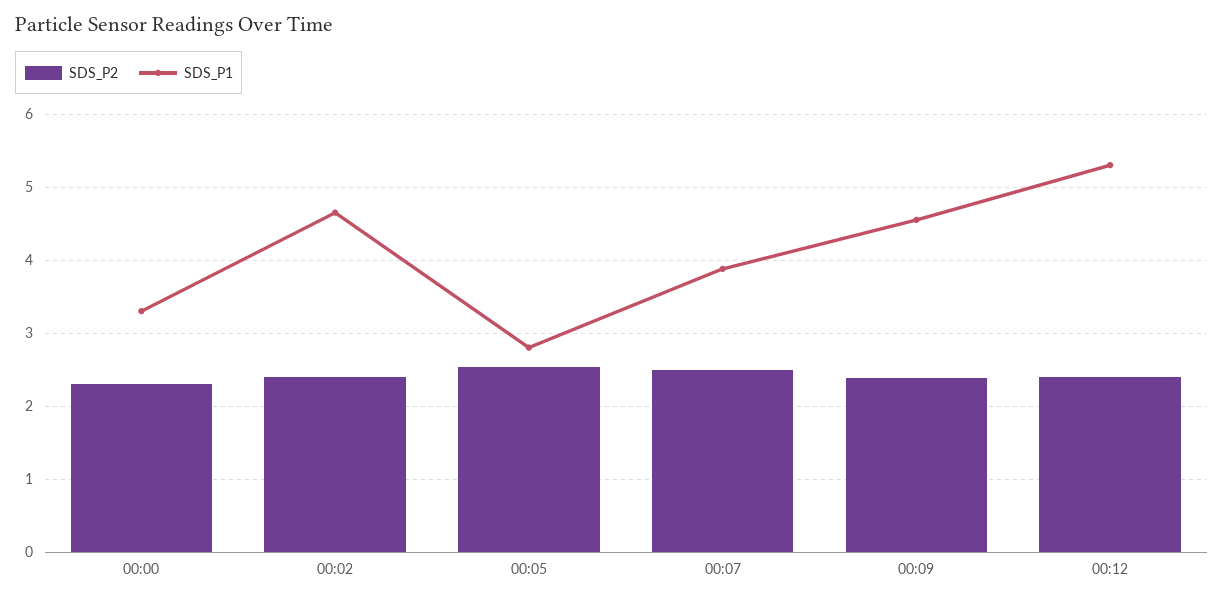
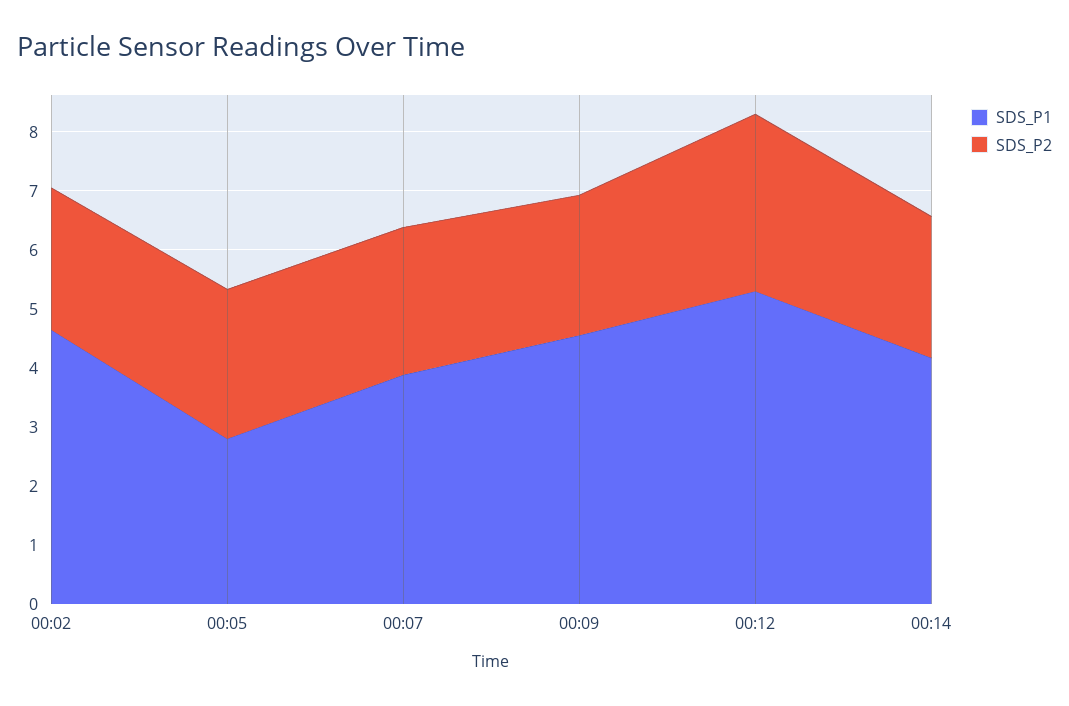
SDS_P2, 00:00: 2.3 -> none
SDS_P1, 00:00: 3.3 -> none
SDS_P2, 00:12: 2.4 -> 3
SDS_P1, 00:14: none -> 4.2
SDS_P2, 00:14: none -> 2.4

